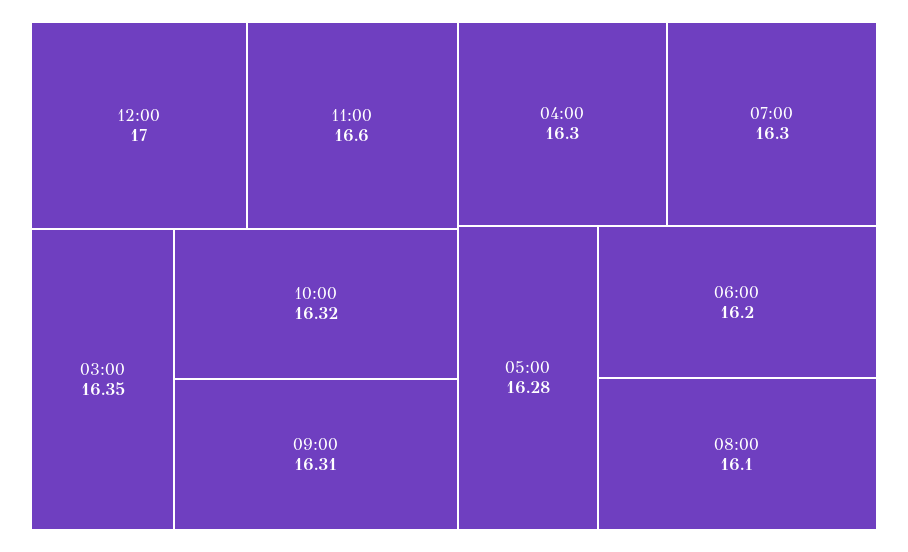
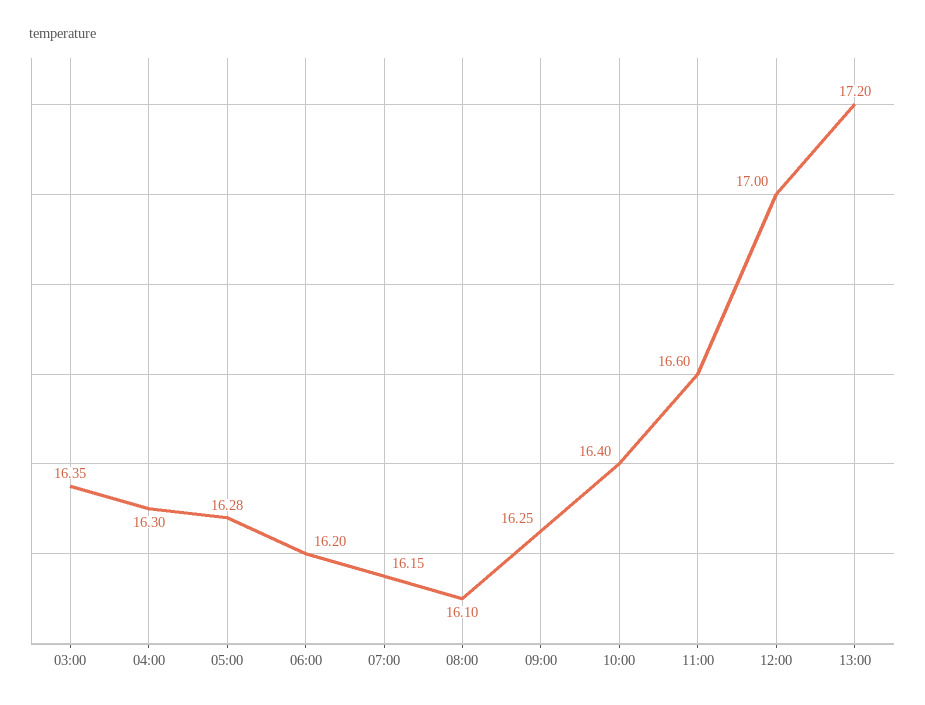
10:00: 16.32 -> 16.4
09:00: 16.31 -> 16.25
07:00: 16.3 -> 16.15
13:00: none -> 17.2

